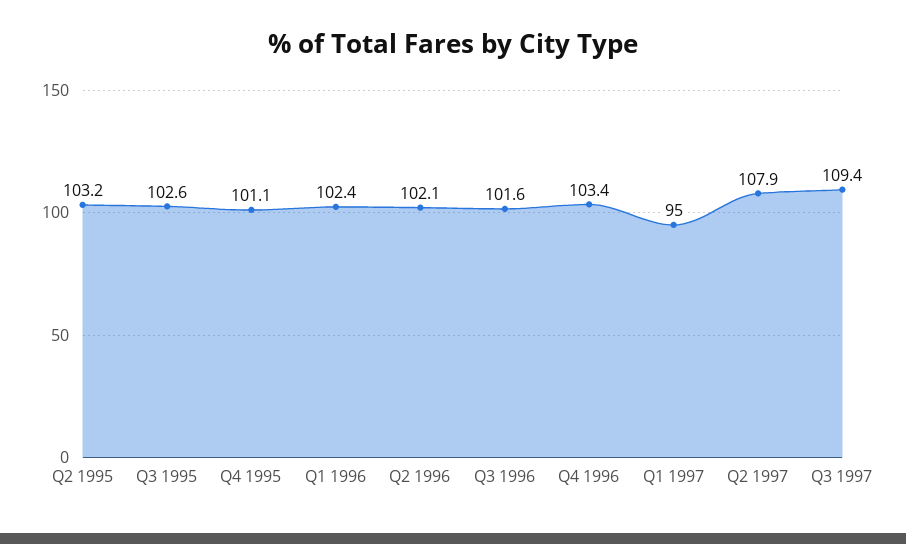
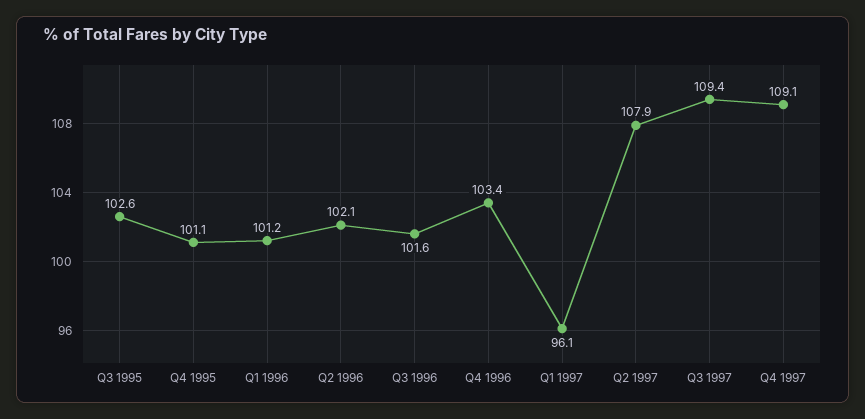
Q2 1995: 103.2 -> none
Q1 1996: 102.4 -> 101.2
Q1 1997: 95 -> 96.1
Q4 1997: none -> 109.1

